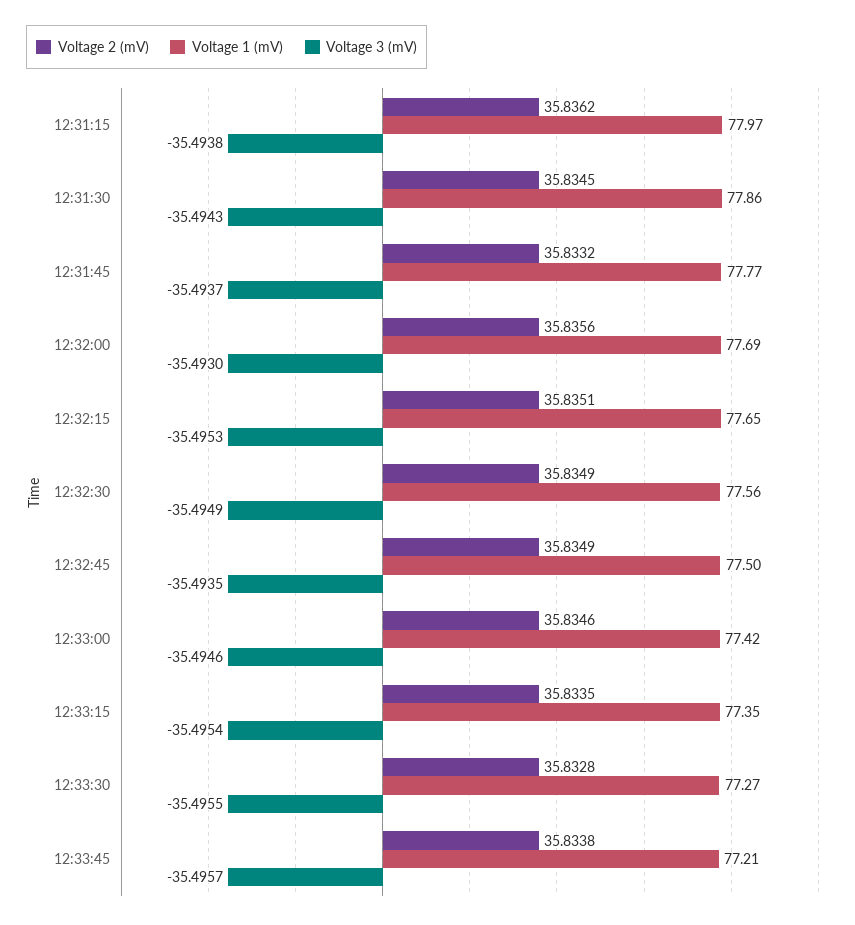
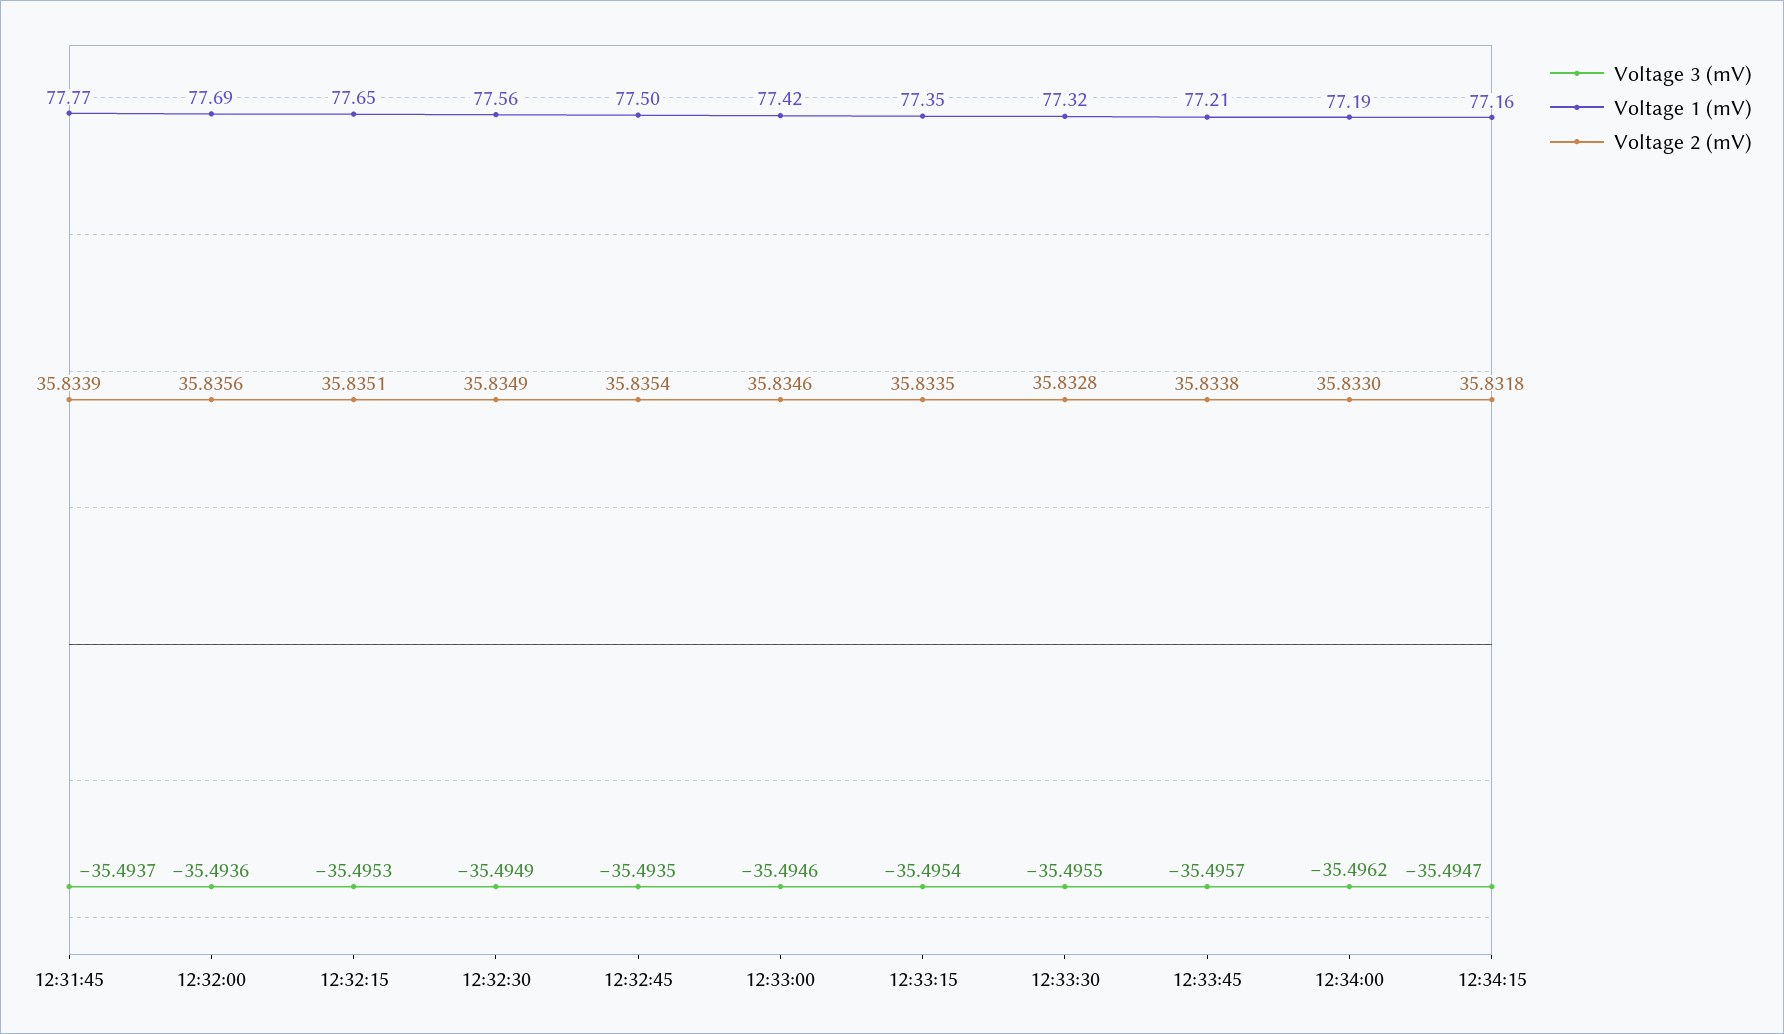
Voltage 2 (mV), 12:31:15: 35.8362 -> none
Voltage 1 (mV), 12:31:15: 77.97 -> none
Voltage 3 (mV), 12:31:15: -35.4938 -> none
Voltage 2 (mV), 12:31:30: 35.8345 -> none
Voltage 1 (mV), 12:31:30: 77.86 -> none
Voltage 3 (mV), 12:31:30: -35.4943 -> none
Voltage 2 (mV), 12:31:45: 35.8332 -> 35.8339
Voltage 3 (mV), 12:32:00: -35.493 -> -35.4936
Voltage 2 (mV), 12:32:45: 35.8349 -> 35.8354
Voltage 1 (mV), 12:33:30: 77.27 -> 77.32
Voltage 3 (mV), 12:34:00: none -> -35.4962
Voltage 1 (mV), 12:34:00: none -> 77.19
Voltage 2 (mV), 12:34:00: none -> 35.833
Voltage 3 (mV), 12:34:15: none -> -35.4947
Voltage 1 (mV), 12:34:15: none -> 77.16
Voltage 2 (mV), 12:34:15: none -> 35.8318

